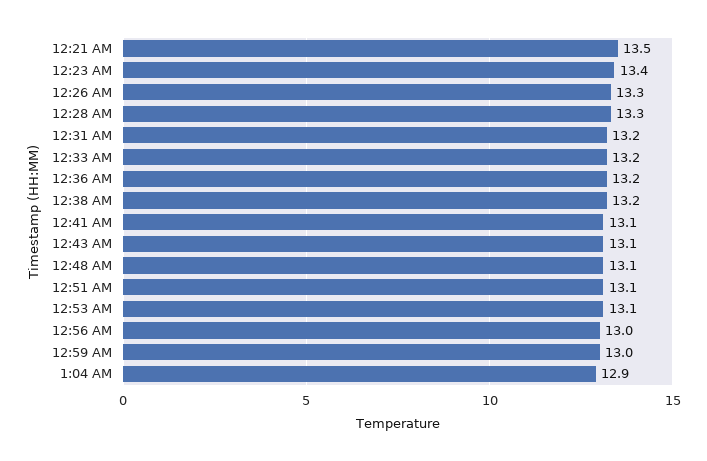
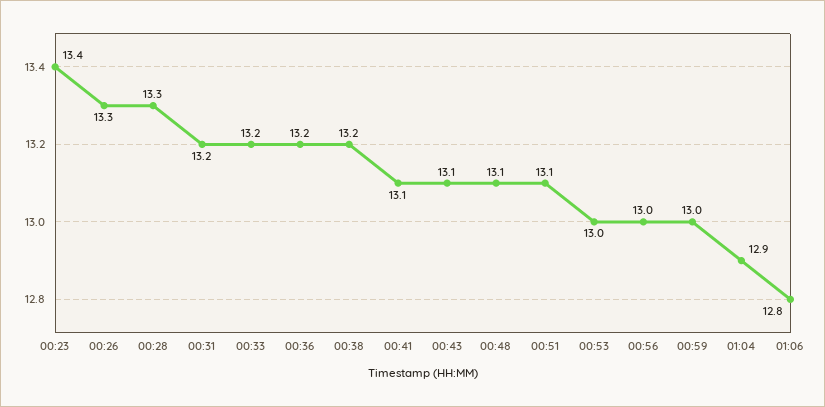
12:21 AM: 13.5 -> none
12:53 AM: 13.1 -> 13
01:06: none -> 12.8

